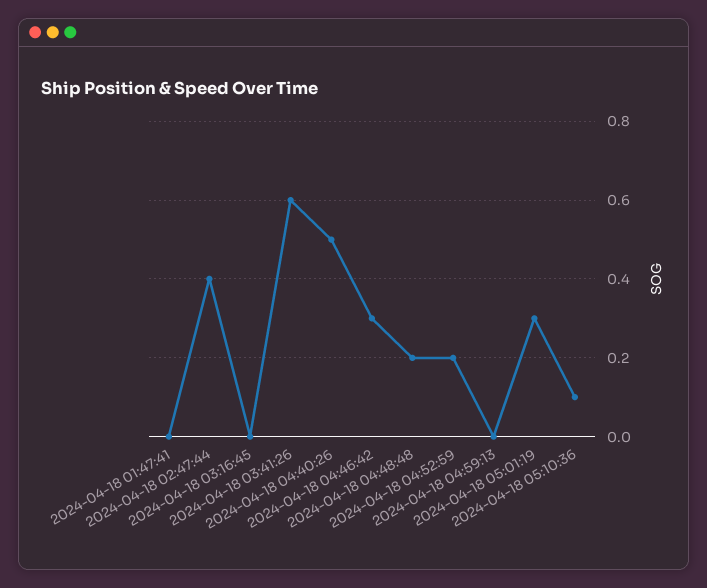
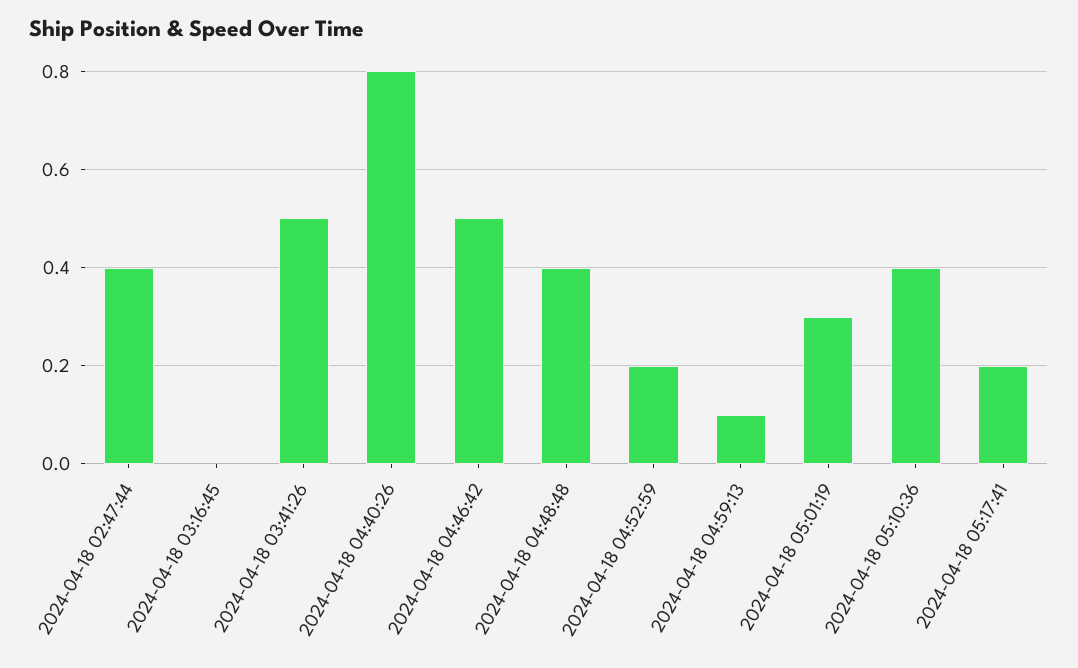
2024-04-18 01:47:41: 0 -> none
2024-04-18 03:41:26: 0.6 -> 0.5
2024-04-18 04:40:26: 0.5 -> 0.8
2024-04-18 04:46:42: 0.3 -> 0.5
2024-04-18 04:48:48: 0.2 -> 0.4
2024-04-18 04:59:13: 0 -> 0.1
2024-04-18 05:10:36: 0.1 -> 0.4
2024-04-18 05:17:41: none -> 0.2

